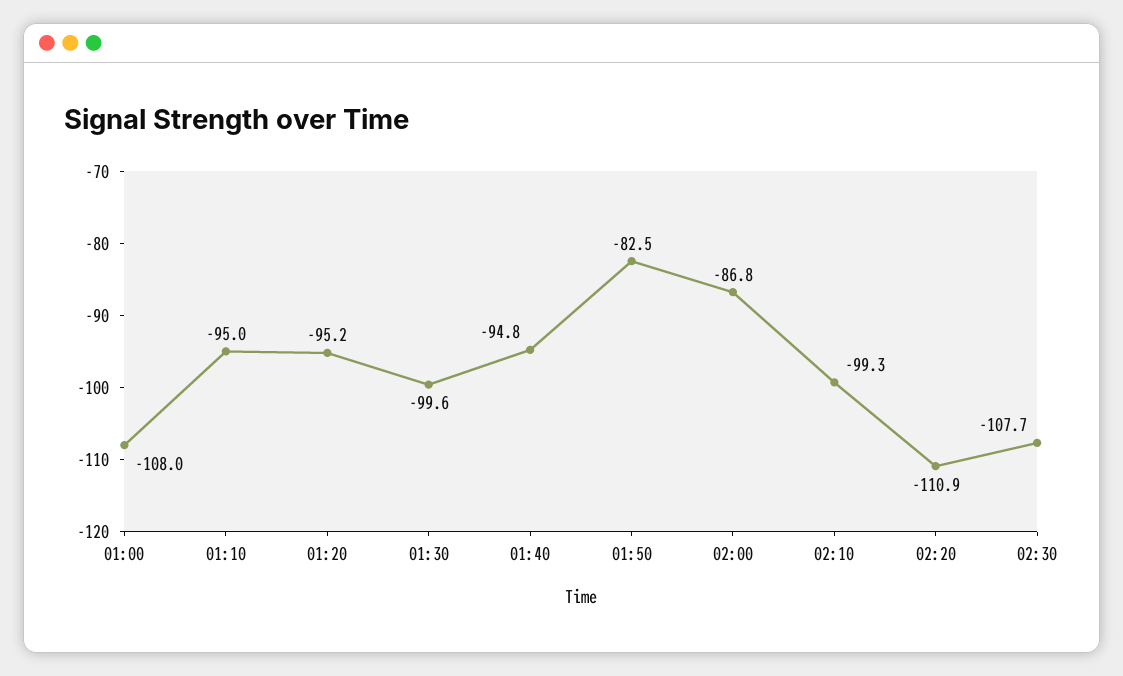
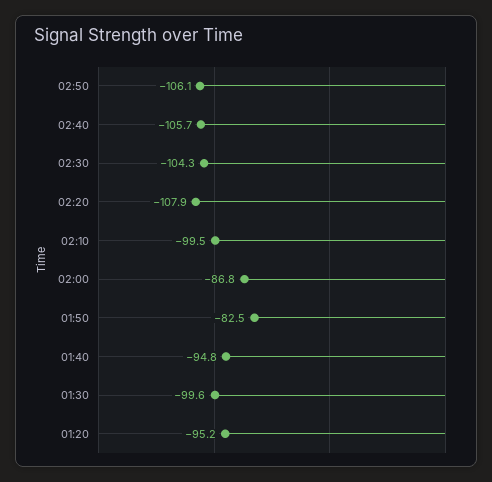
01:00: -108 -> none
01:10: -95 -> none
02:10: -99.3 -> -99.5
02:20: -110.9 -> -107.9
02:30: -107.7 -> -104.3
02:50: none -> -106.1
02:40: none -> -105.7

